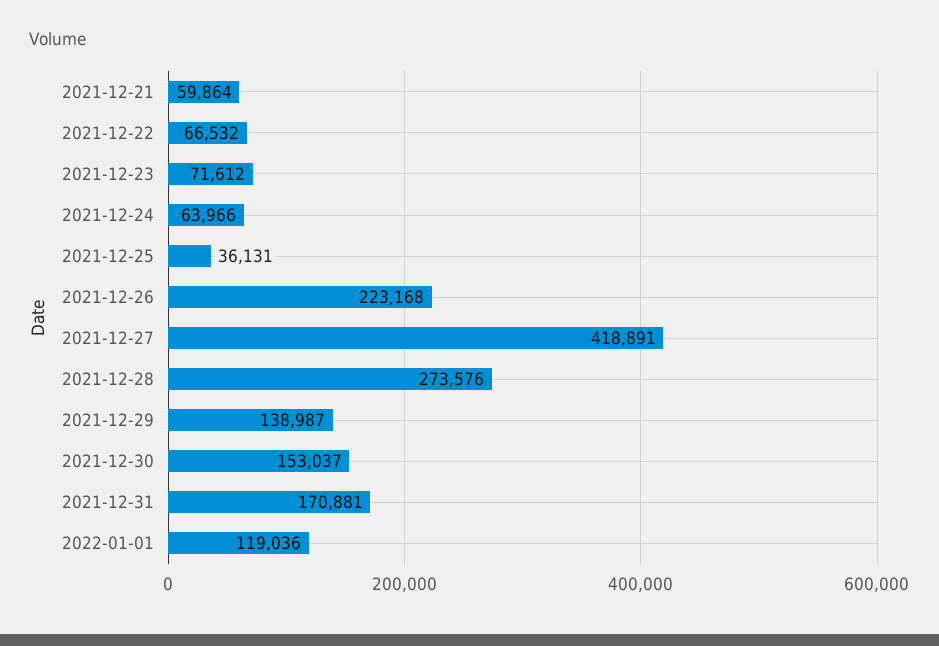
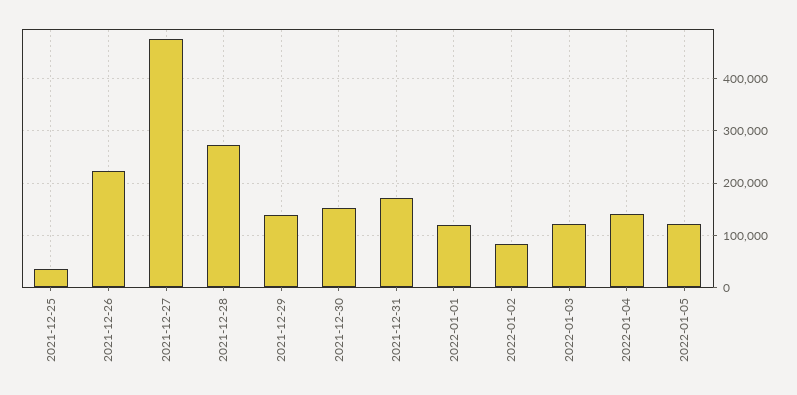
2021-12-21: 59864 -> none
2021-12-22: 66532 -> none
2021-12-23: 71612 -> none
2021-12-24: 63966 -> none
2021-12-27: 418891 -> 480000
2022-01-02: none -> 80000
2022-01-03: none -> 120000
2022-01-04: none -> 140000
2022-01-05: none -> 120000

